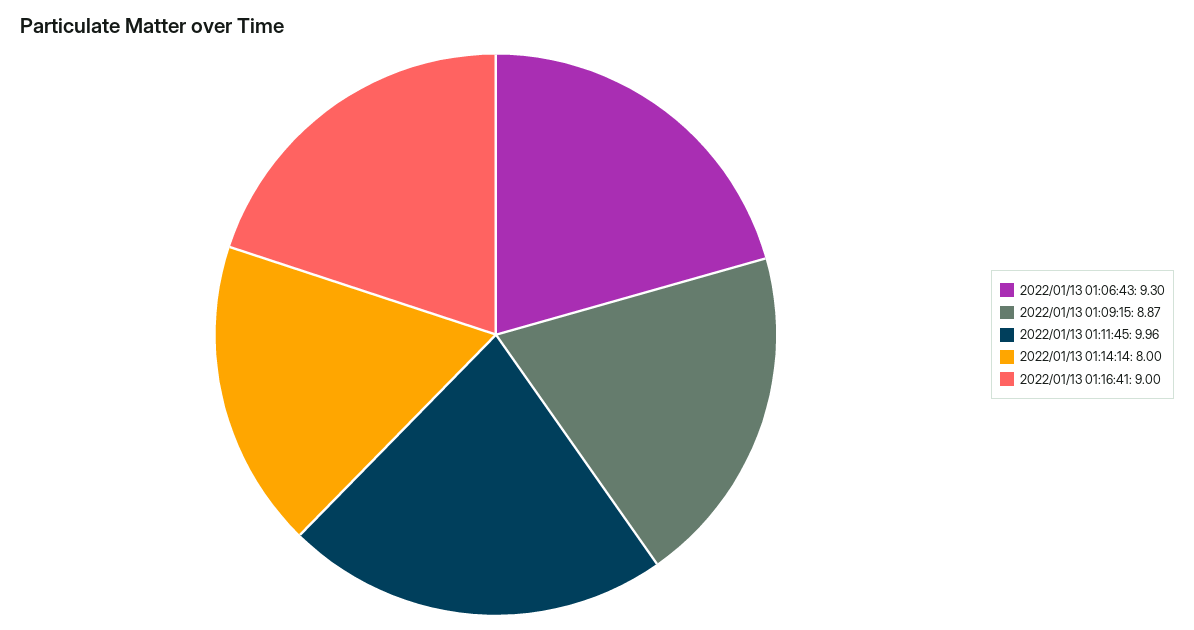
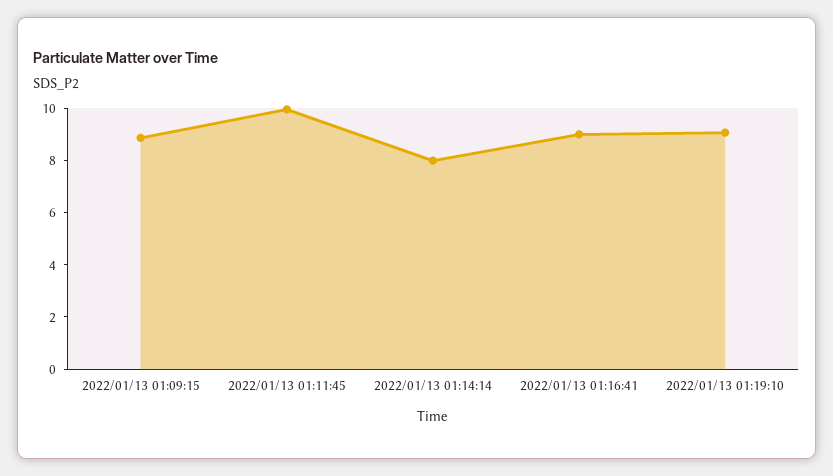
2022/01/13 01:06:43: 9.3 -> none
2022/01/13 01:19:10: none -> 9

